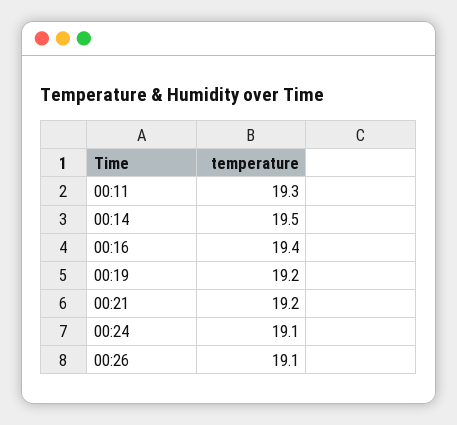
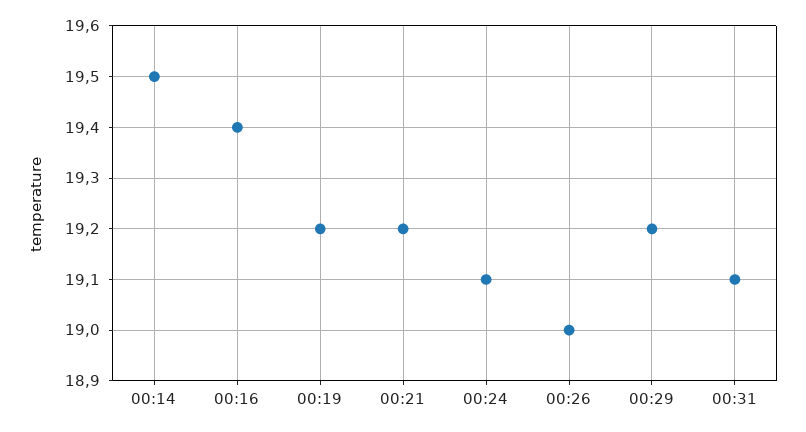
00:11: 19.3 -> none
00:26: 19.1 -> 19
00:29: none -> 19.2
00:31: none -> 19.1

